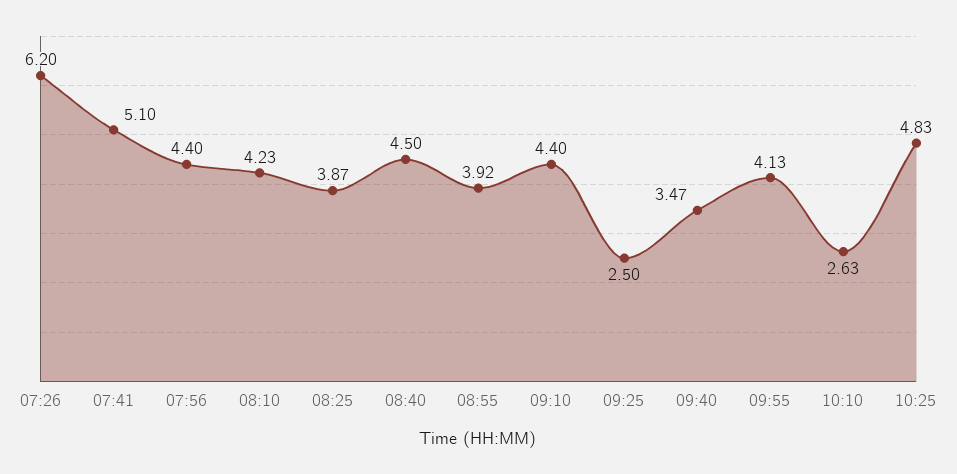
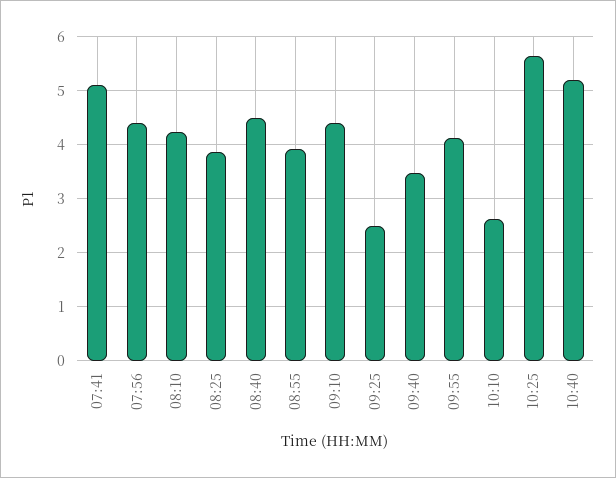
07:26: 6.2 -> none
10:25: 4.83 -> 5.6
10:40: none -> 5.2

